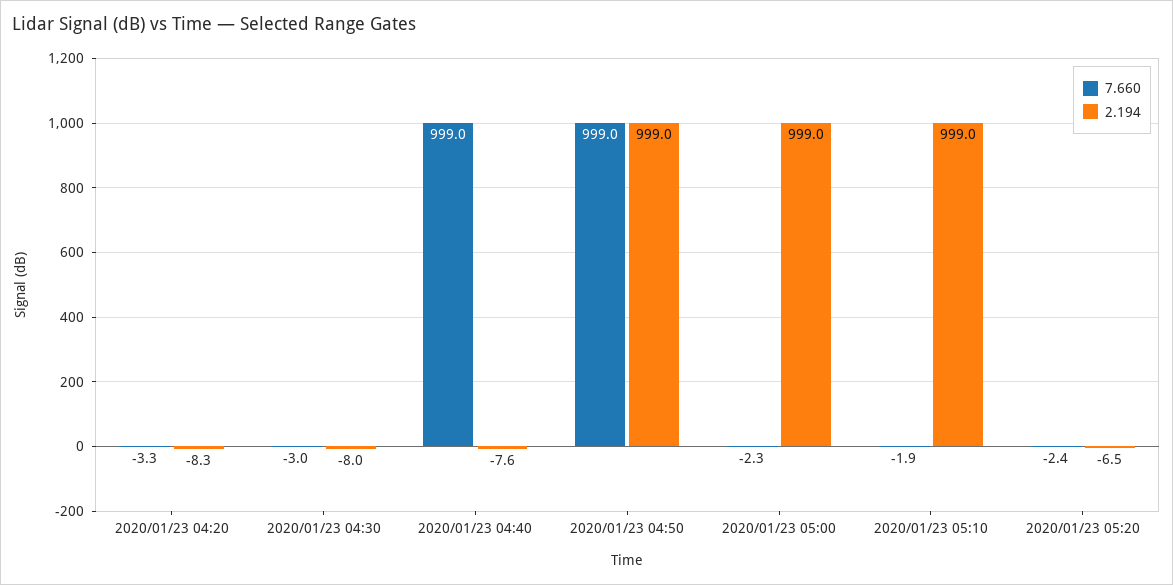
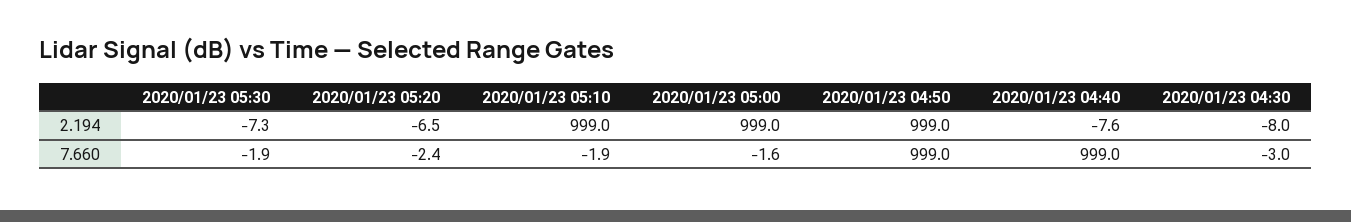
7.660, 2020/01/23 04:20: -3.3 -> none
2.194, 2020/01/23 04:20: -8.3 -> none
7.660, 2020/01/23 05:00: -2.3 -> -1.6
2.194, 2020/01/23 05:30: none -> -7.3
7.660, 2020/01/23 05:30: none -> -1.9

